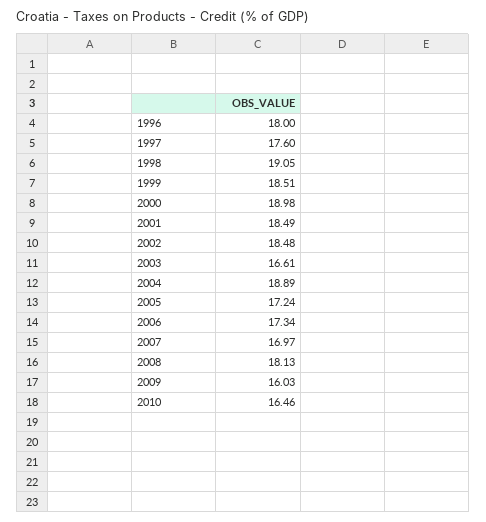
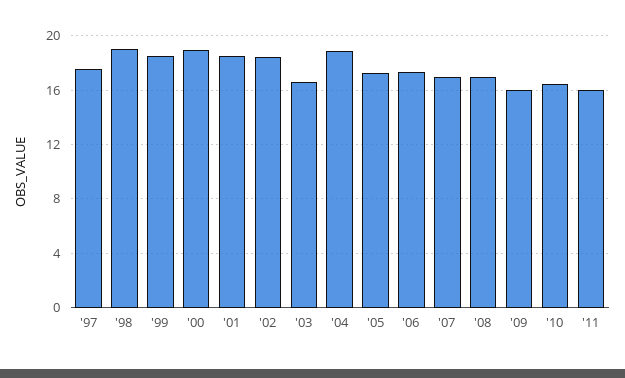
1996: 18 -> none
2008: 18.13 -> 17
'11: none -> 16

